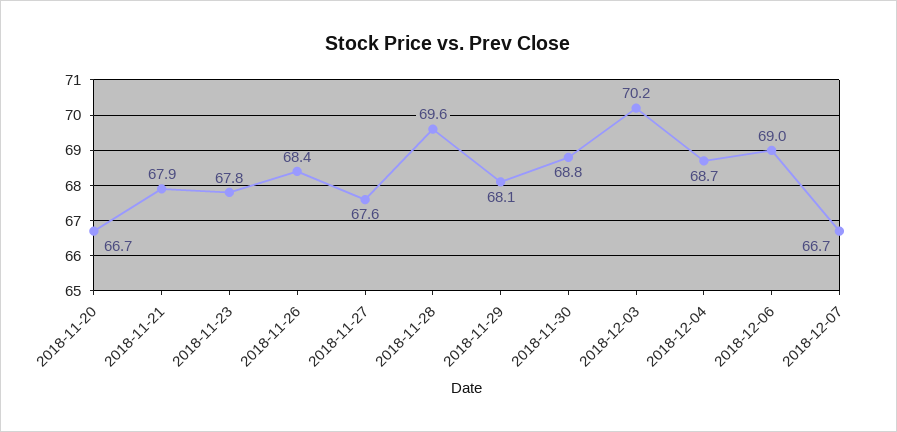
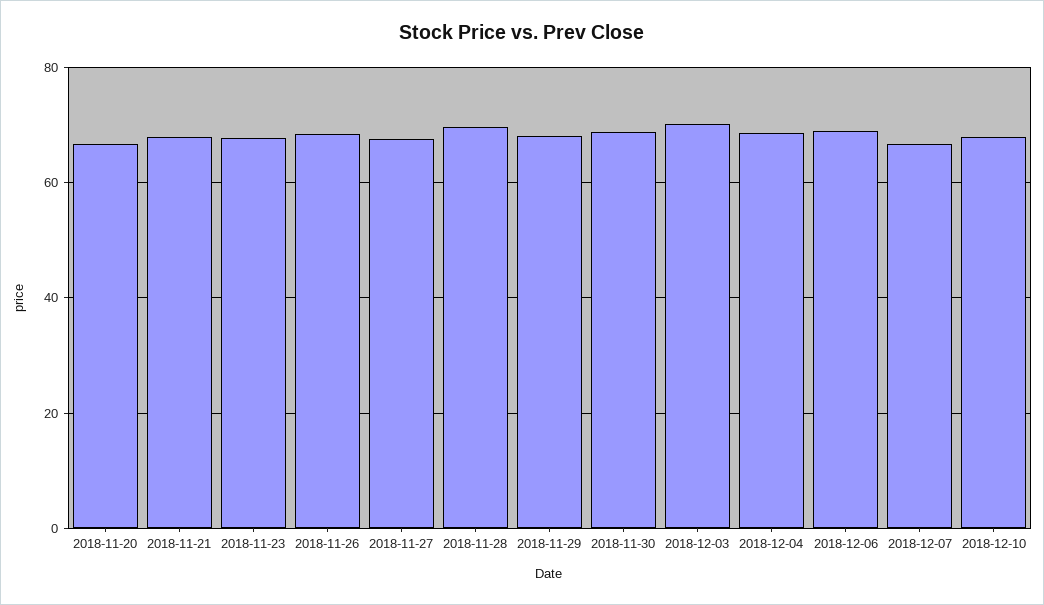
2018-12-10: none -> 68

